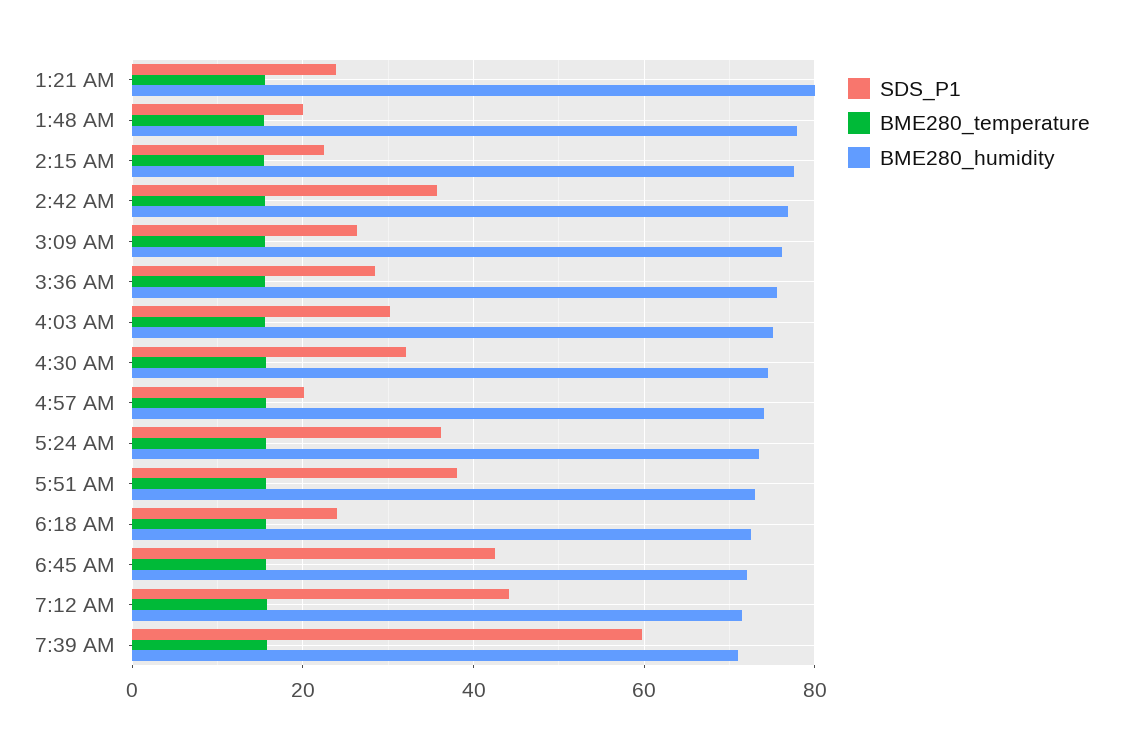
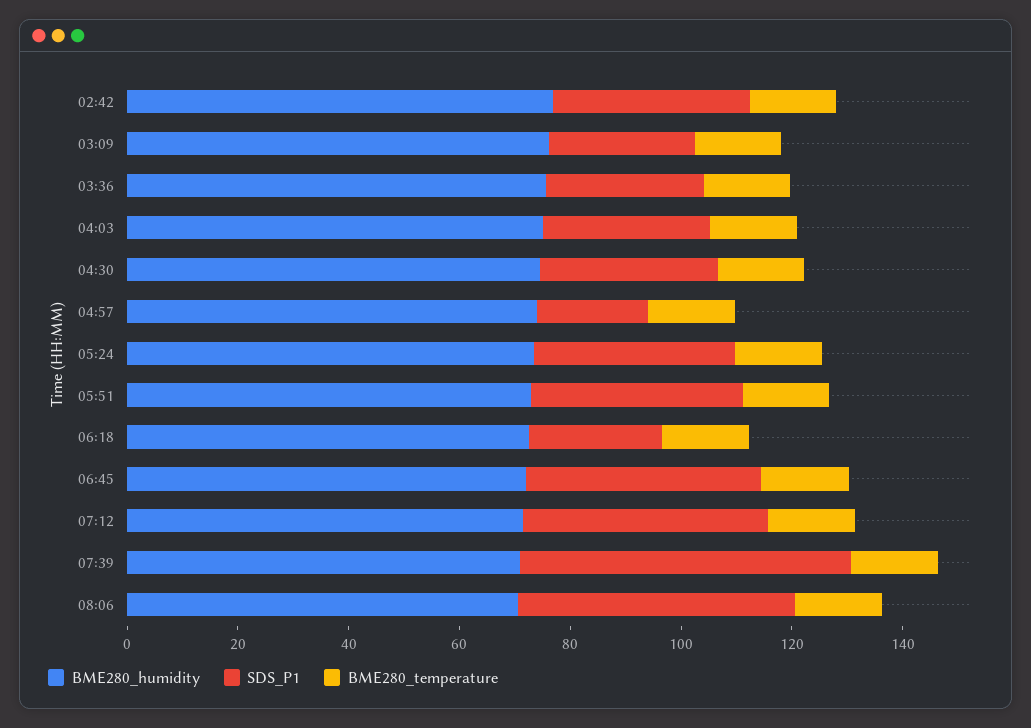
SDS_P1, 1:21 AM: 24 -> none
BME280_temperature, 1:21 AM: 16 -> none
BME280_humidity, 1:21 AM: 80 -> none
SDS_P1, 1:48 AM: 20 -> none
BME280_temperature, 1:48 AM: 16 -> none
BME280_humidity, 1:48 AM: 78 -> none
SDS_P1, 2:15 AM: 22 -> none
BME280_temperature, 2:15 AM: 16 -> none
BME280_humidity, 2:15 AM: 78 -> none
BME280_humidity, 08:06: none -> 70
SDS_P1, 08:06: none -> 50
BME280_temperature, 08:06: none -> 15

